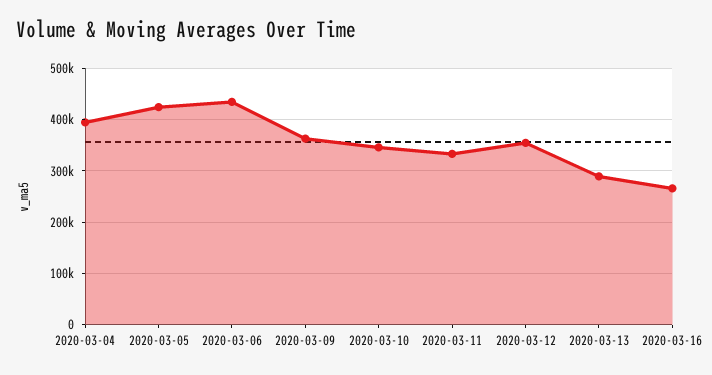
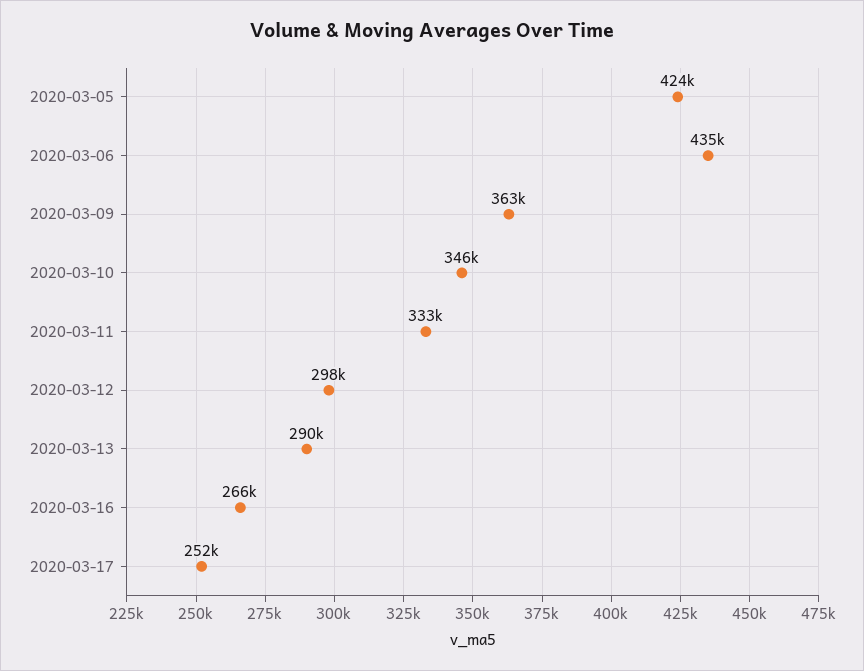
2020-03-04: 400000 -> none
2020-03-12: 360000 -> 298000
2020-03-17: none -> 252000

